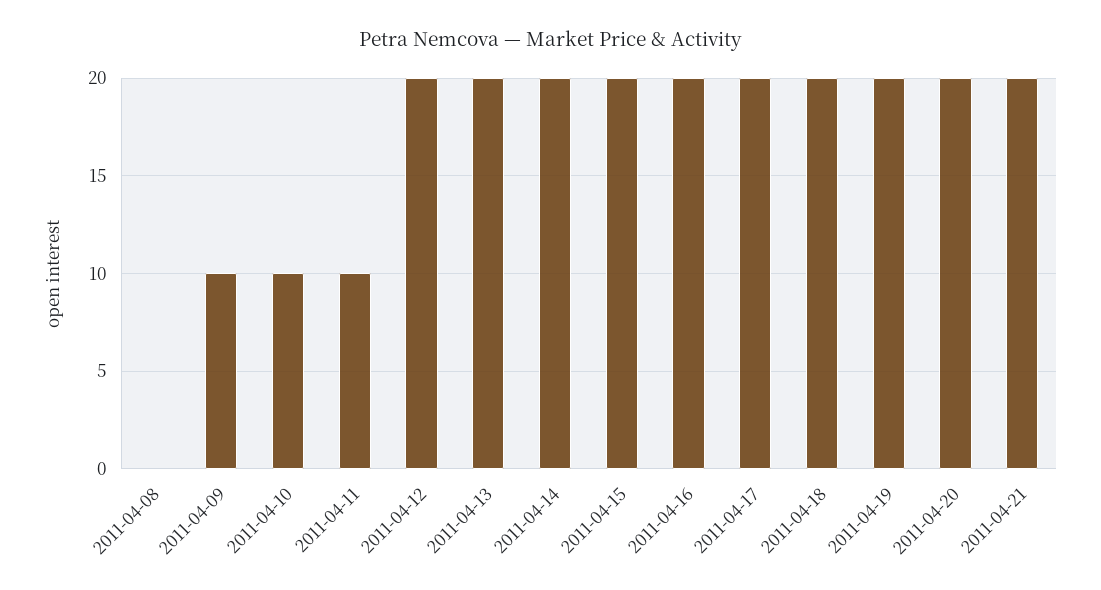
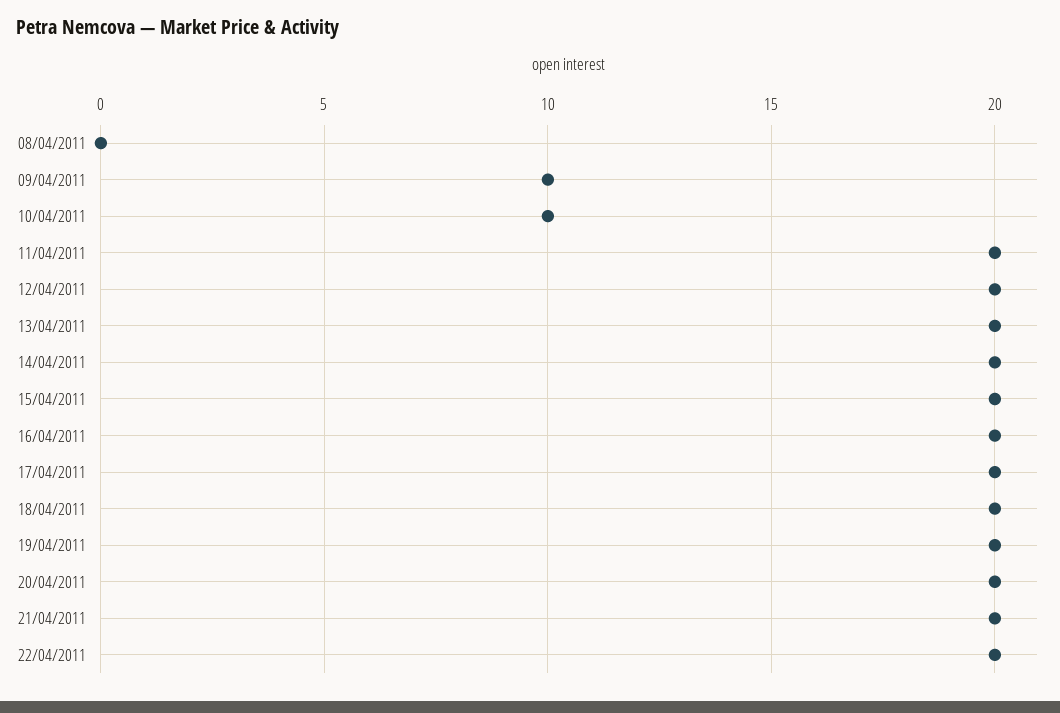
2011-04-11: 10 -> 20
22/04/2011: none -> 20

